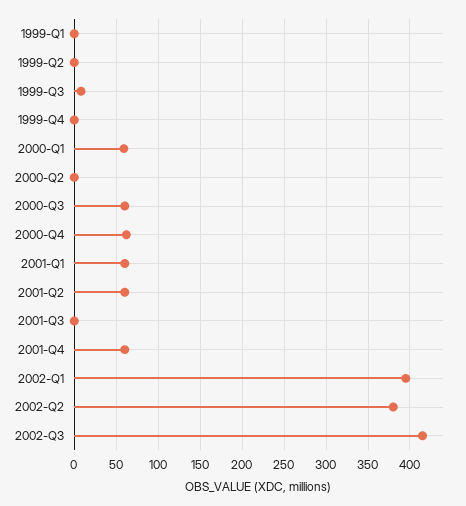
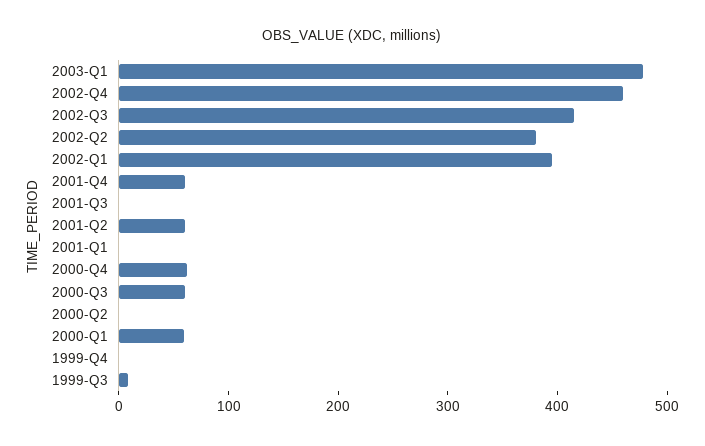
1999-Q1: 0 -> none
1999-Q2: 0 -> none
2001-Q1: 60 -> 0
2003-Q1: none -> 480
2002-Q4: none -> 460

